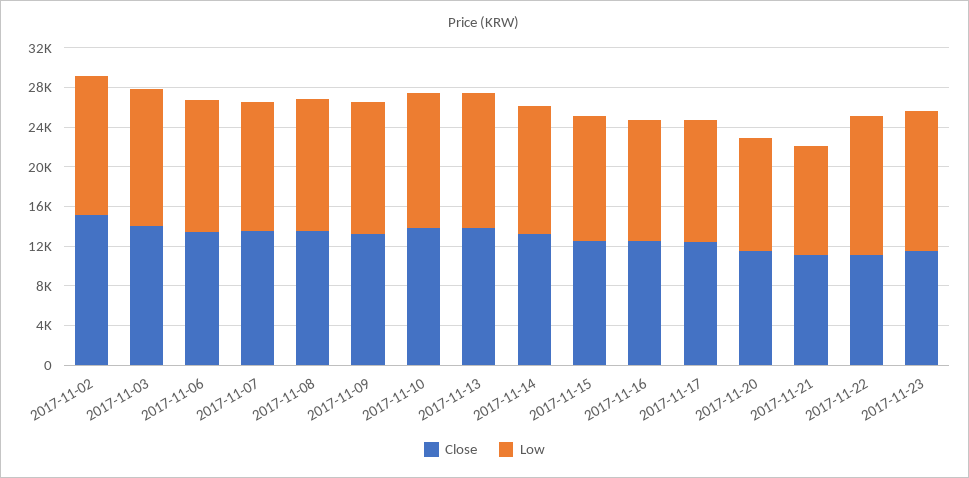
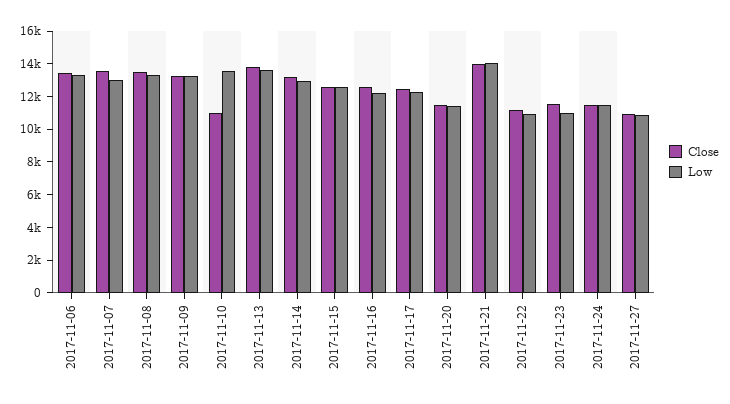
Close, 2017-11-02: 15000 -> none
Low, 2017-11-02: 14000 -> none
Close, 2017-11-03: 14000 -> none
Low, 2017-11-03: 14000 -> none
Close, 2017-11-10: 14000 -> 11000
Close, 2017-11-21: 11000 -> 14000
Low, 2017-11-21: 11000 -> 14000
Low, 2017-11-22: 14000 -> 11000
Low, 2017-11-23: 14000 -> 11000
Close, 2017-11-24: none -> 11500
Low, 2017-11-24: none -> 11500
Close, 2017-11-27: none -> 11000
Low, 2017-11-27: none -> 11000

